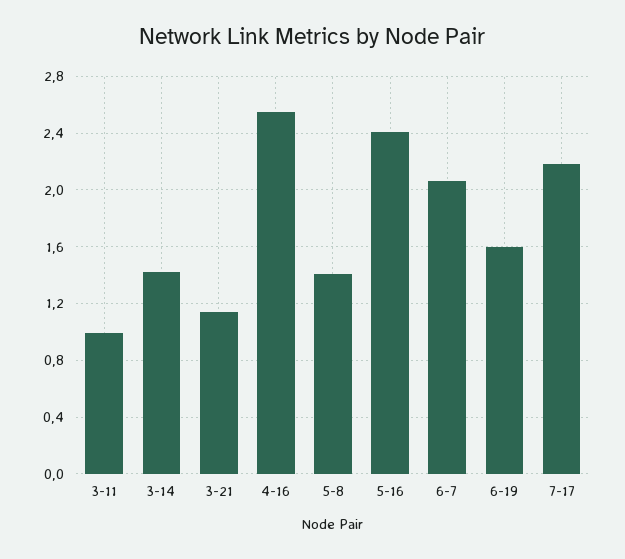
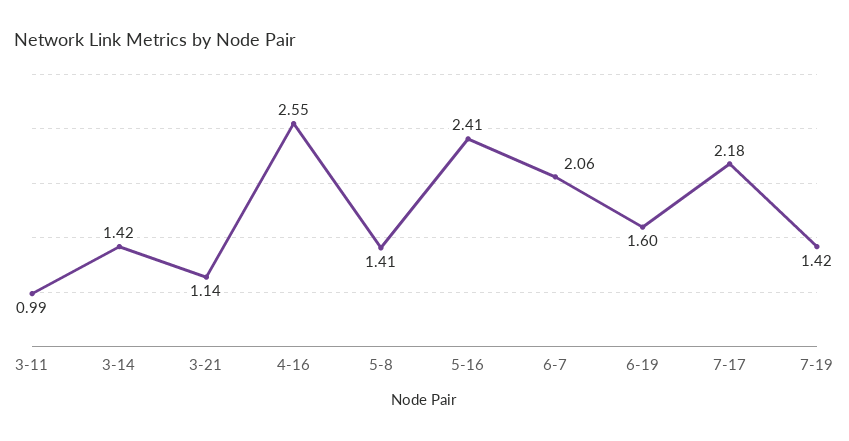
7-19: none -> 1.42

